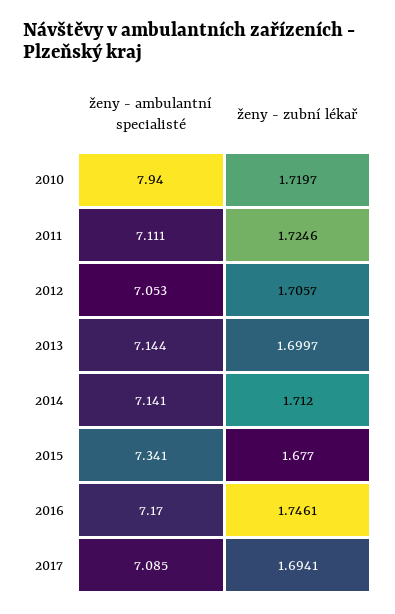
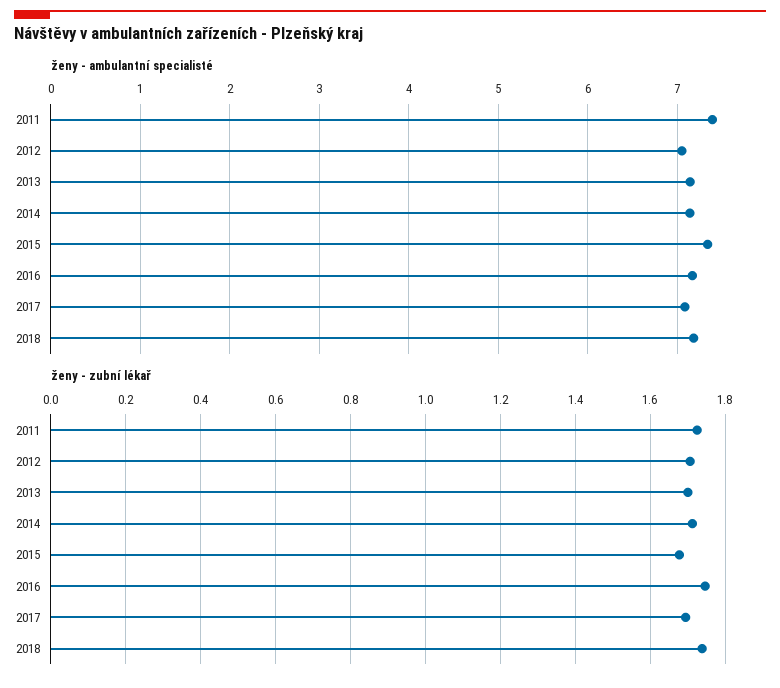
ženy - ambulantní specialisté, 2010: 7.94 -> none
ženy - zubní lékař, 2010: 1.7197 -> none
ženy - ambulantní specialisté, 2011: 7.111 -> 7.4
ženy - ambulantní specialisté, 2018: none -> 7.2
ženy - zubní lékař, 2018: none -> 1.74

